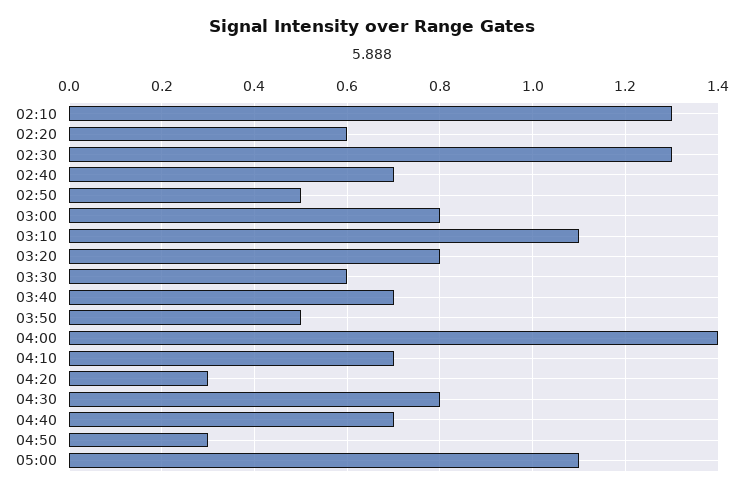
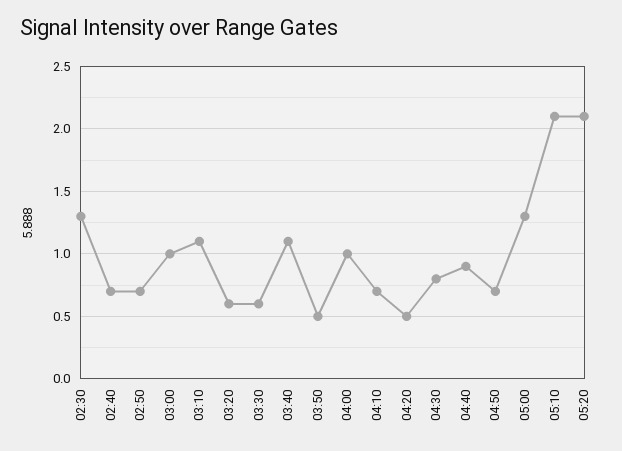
02:10: 1.3 -> none
02:20: 0.6 -> none
02:50: 0.5 -> 0.7
03:00: 0.8 -> 1
03:20: 0.8 -> 0.6
03:40: 0.7 -> 1.1
04:00: 1.4 -> 1
04:20: 0.3 -> 0.5
04:40: 0.7 -> 0.9
04:50: 0.3 -> 0.7
05:00: 1.1 -> 1.3
05:10: none -> 2.1
05:20: none -> 2.1

